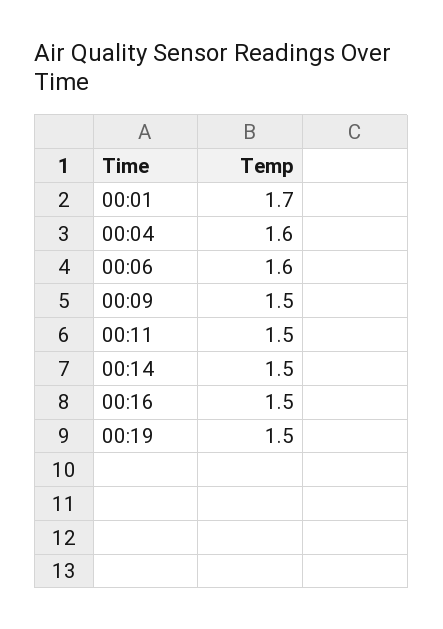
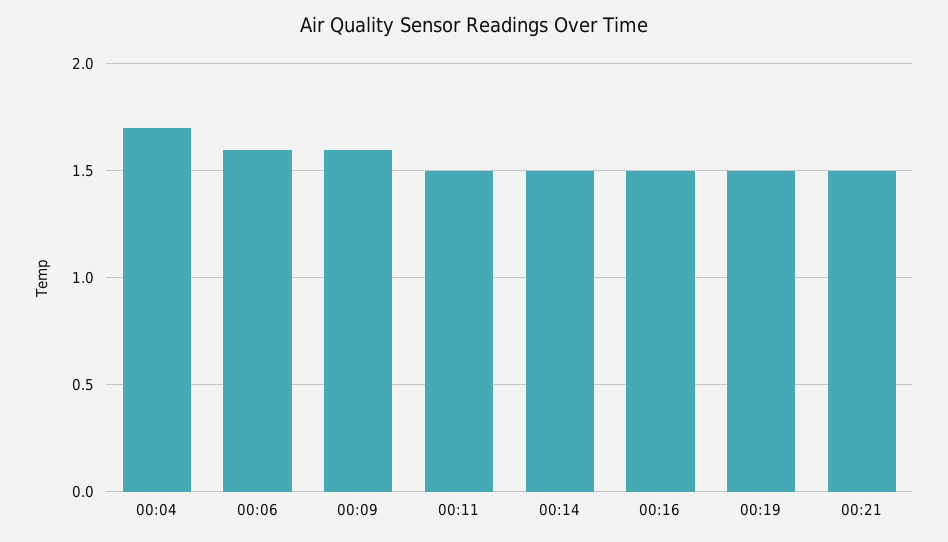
00:01: 1.7 -> none
00:04: 1.6 -> 1.7
00:09: 1.5 -> 1.6
00:21: none -> 1.5

